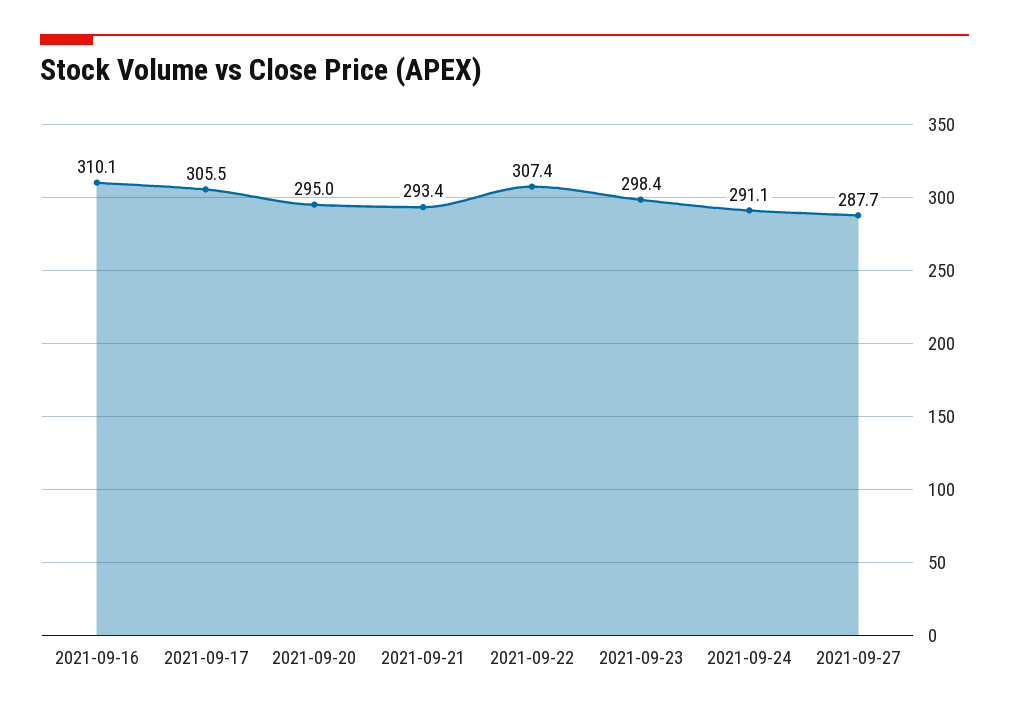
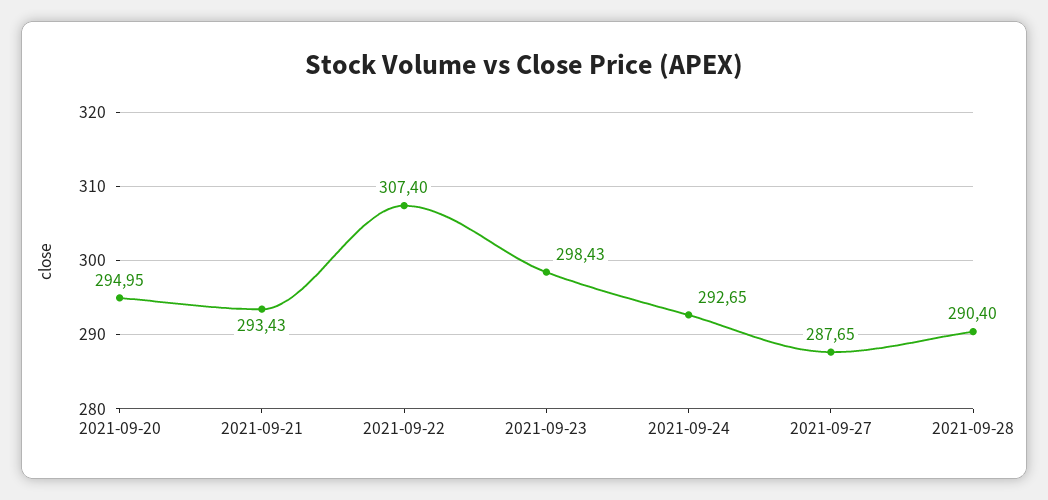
2021-09-16: 310.1 -> none
2021-09-17: 305.5 -> none
2021-09-24: 291.1 -> 292.65
2021-09-28: none -> 290.4

